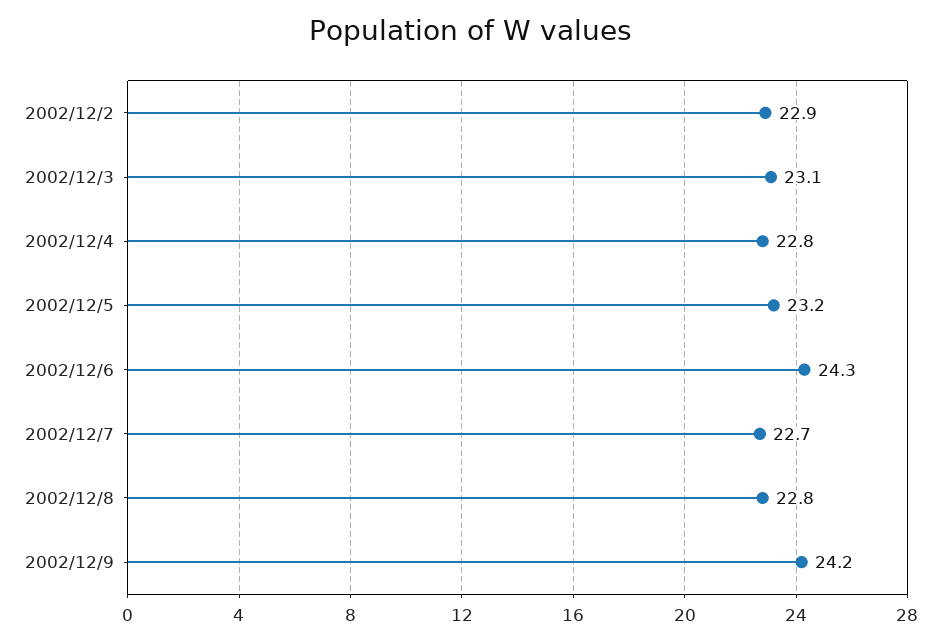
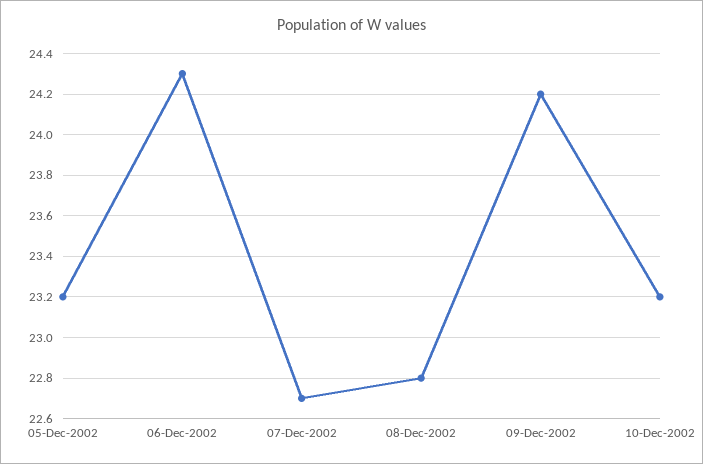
2002/12/2: 22.9 -> none
2002/12/3: 23.1 -> none
2002/12/4: 22.8 -> none
10-Dec-2002: none -> 23.2

